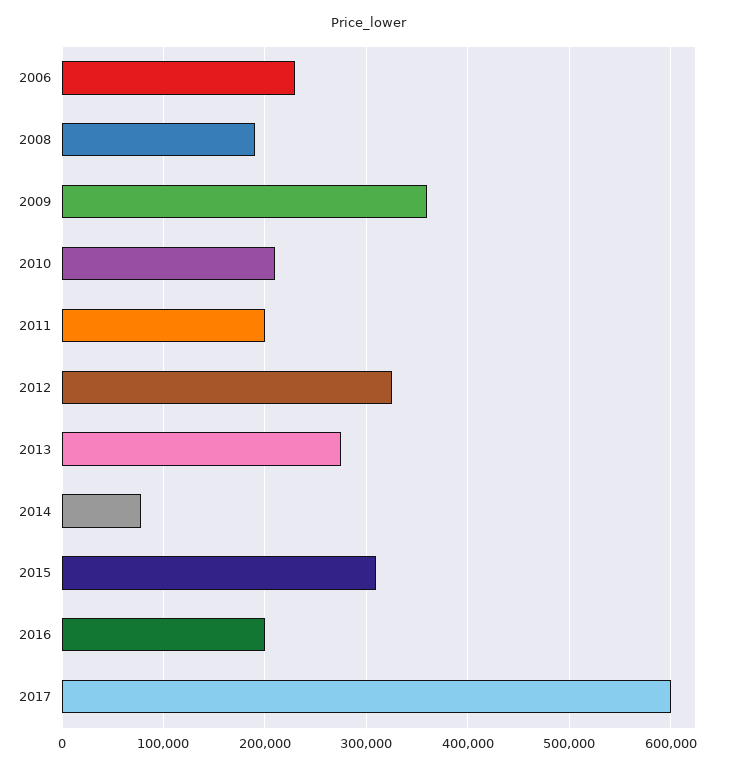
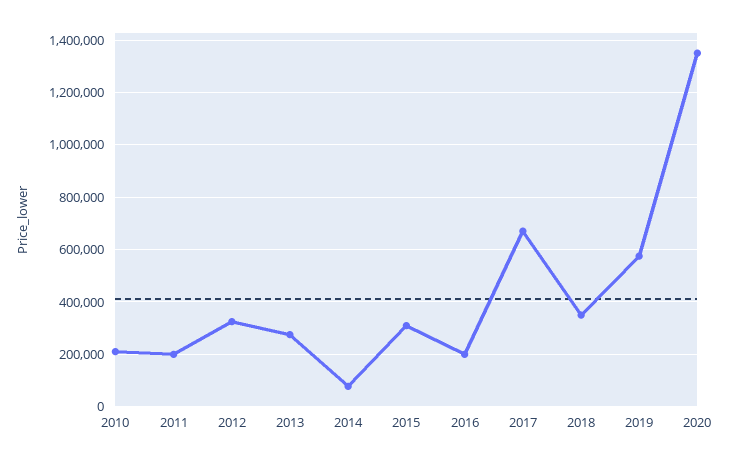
2006: 230000 -> none
2008: 190000 -> none
2009: 360000 -> none
2017: 600000 -> 675000
2018: none -> 350000
2019: none -> 575000
2020: none -> 1350000

